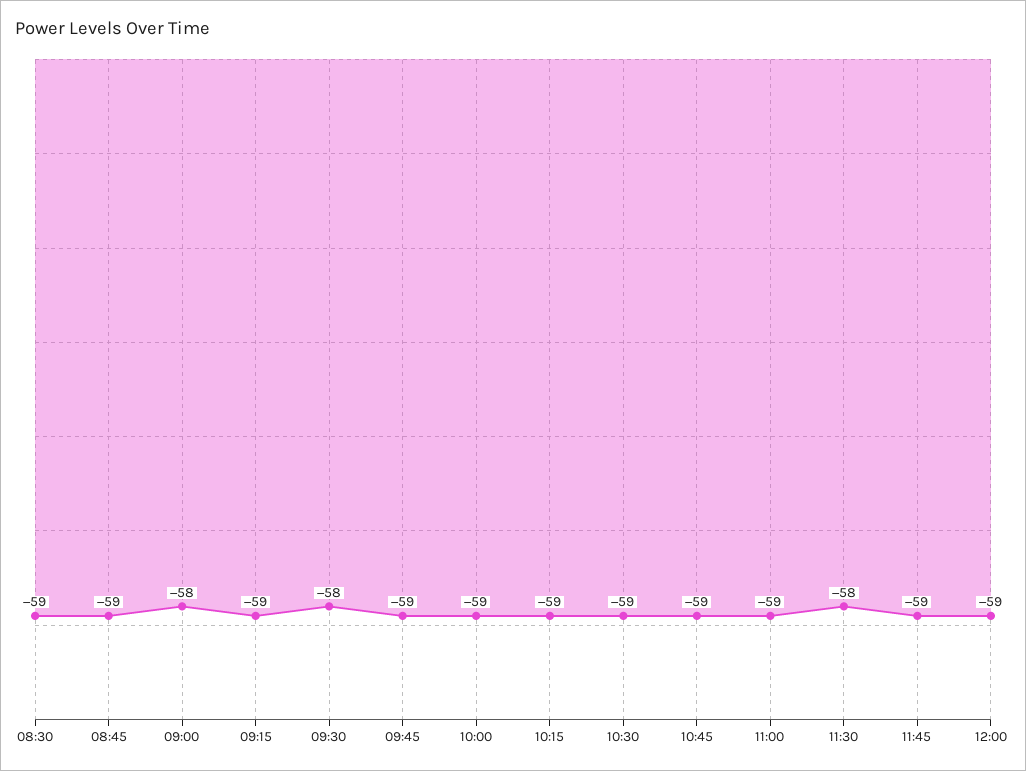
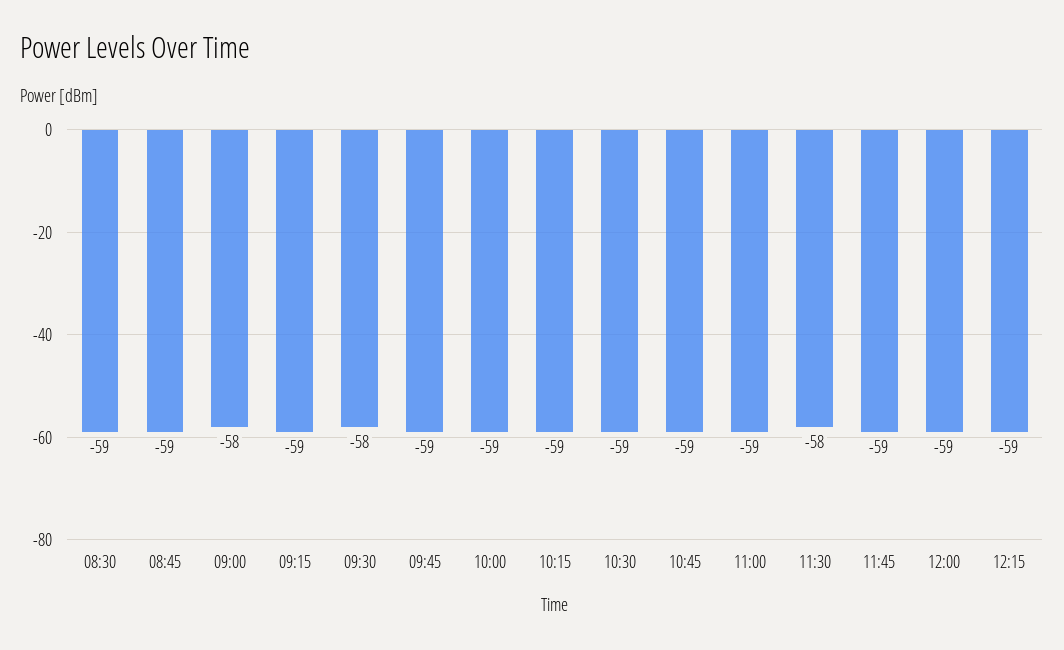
12:15: none -> -59

